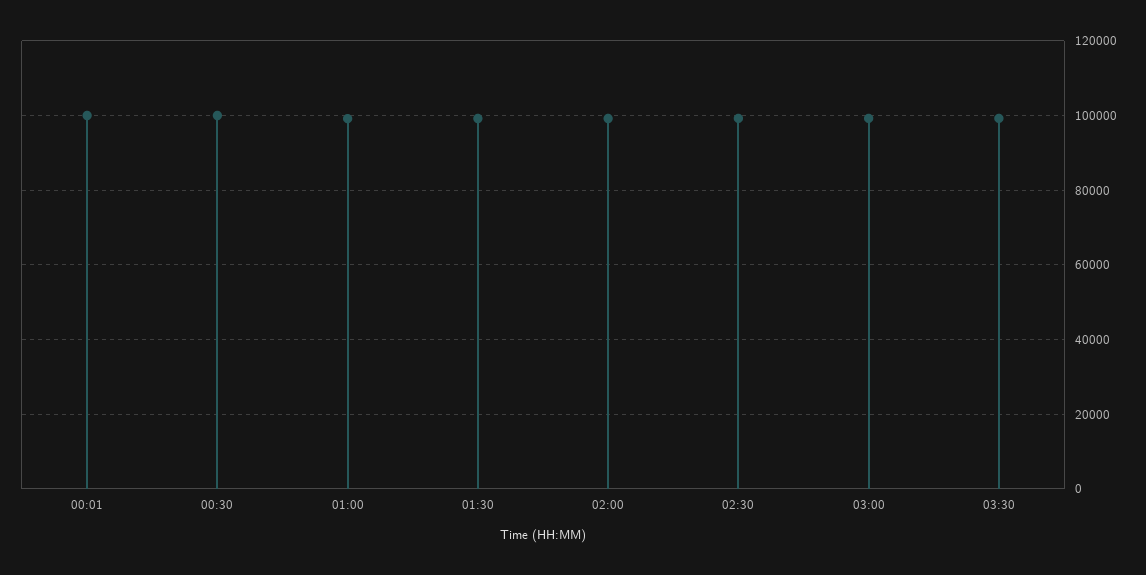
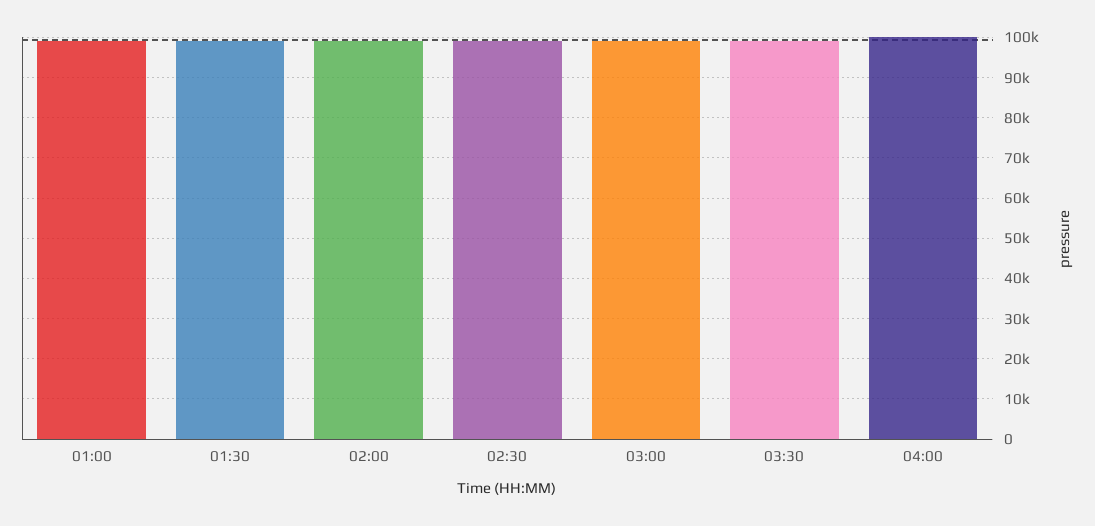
00:01: 100000 -> none
00:30: 100000 -> none
04:00: none -> 100000

